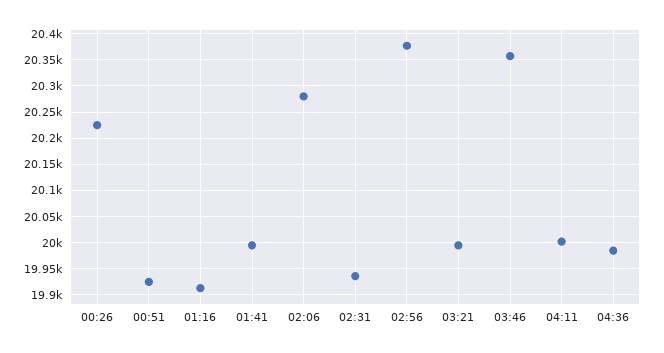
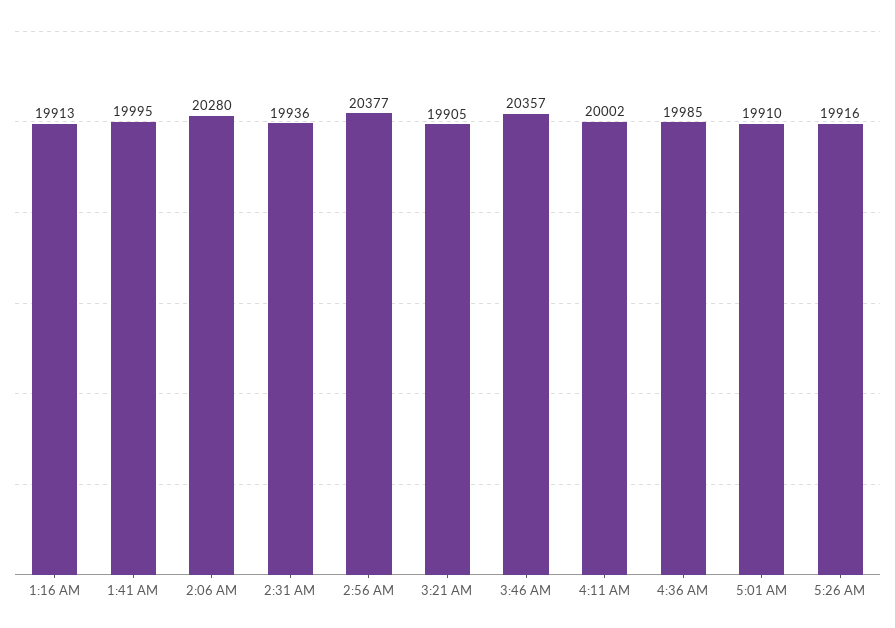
00:26: 20225 -> none
00:51: 19925 -> none
03:21: 20000 -> 19905
5:01 AM: none -> 19910
5:26 AM: none -> 19916

